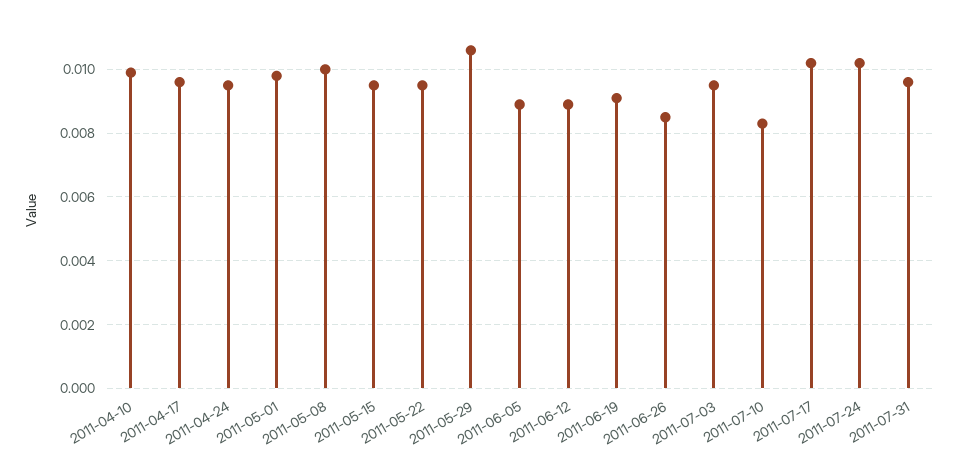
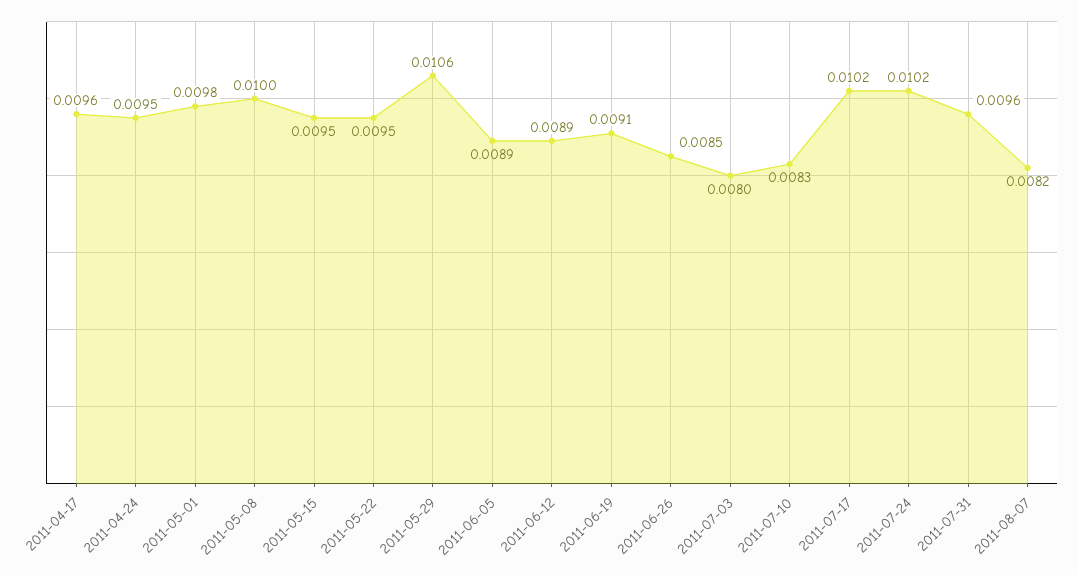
2011-04-10: 0.01 -> none
2011-07-03: 0.0095 -> 0.008
2011-08-07: none -> 0.0082

